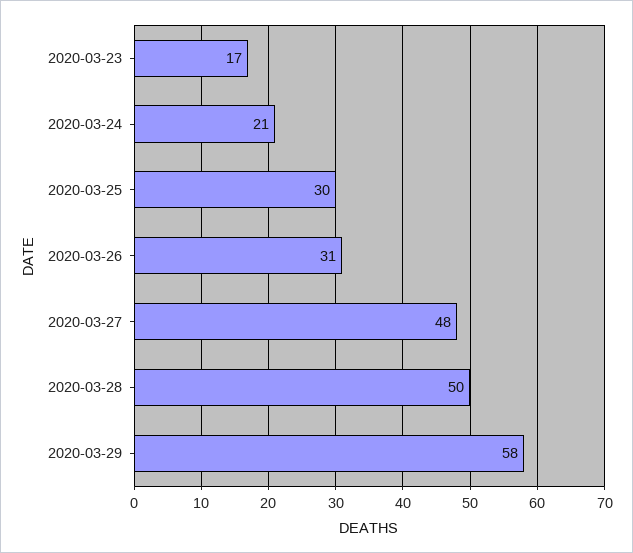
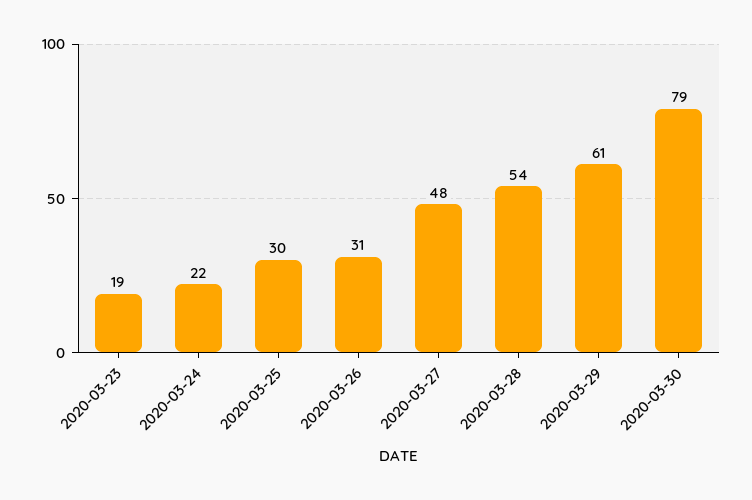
2020-03-23: 17 -> 19
2020-03-24: 21 -> 22
2020-03-28: 50 -> 54
2020-03-29: 58 -> 61
2020-03-30: none -> 79

